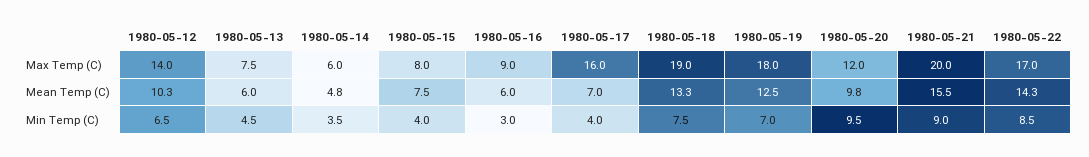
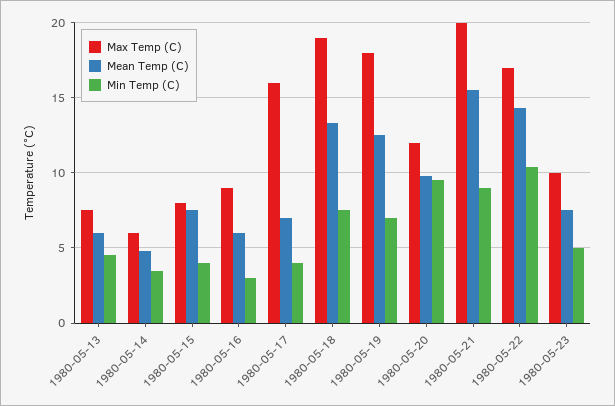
Max Temp (C), 1980-05-12: 14 -> none
Mean Temp (C), 1980-05-12: 10.3 -> none
Min Temp (C), 1980-05-12: 6.5 -> none
Min Temp (C), 1980-05-22: 8.5 -> 10.5
Max Temp (C), 1980-05-23: none -> 10
Mean Temp (C), 1980-05-23: none -> 7.5
Min Temp (C), 1980-05-23: none -> 5

